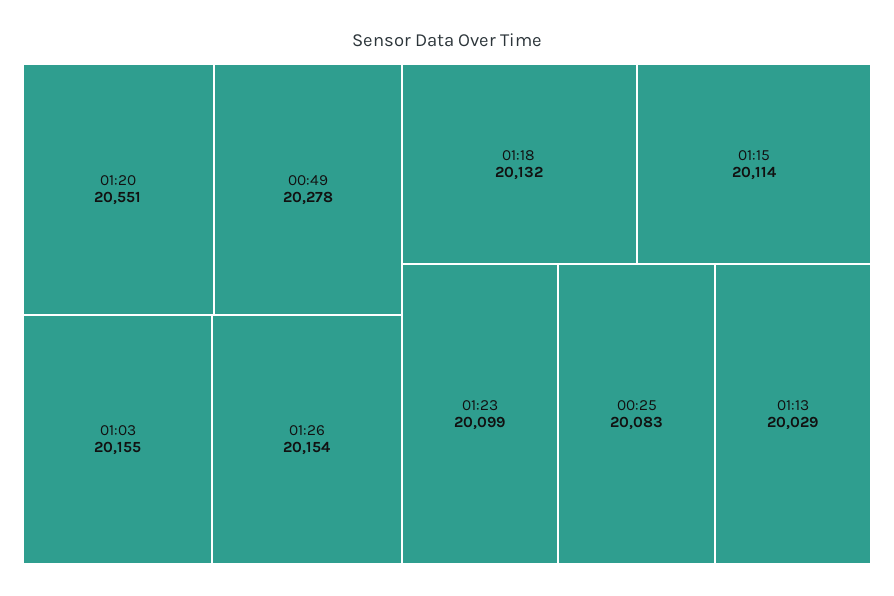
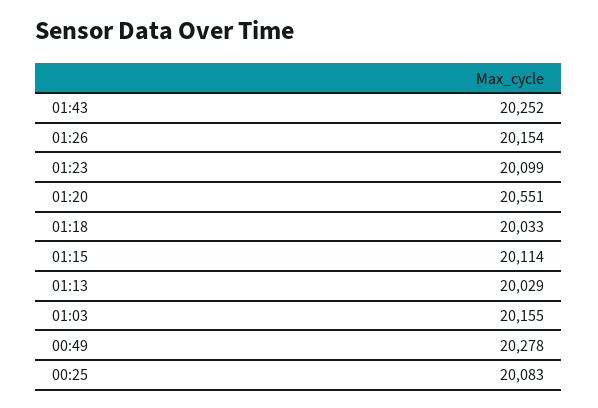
01:18: 20132 -> 20033
01:43: none -> 20252

